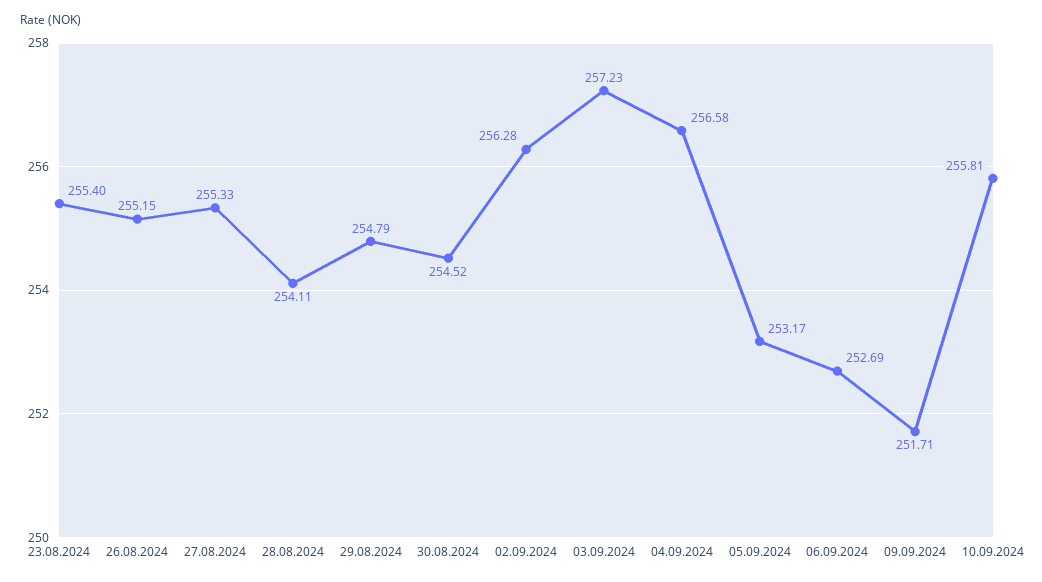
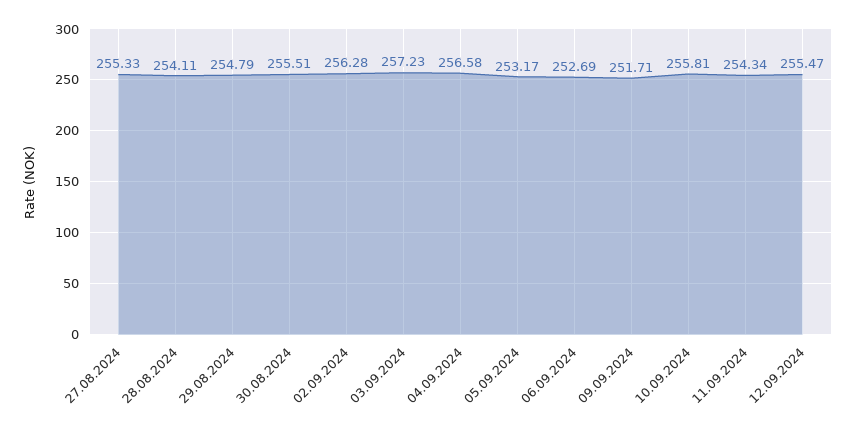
23.08.2024: 255.4 -> none
26.08.2024: 255.15 -> none
30.08.2024: 254.52 -> 255.51
11.09.2024: none -> 254.34
12.09.2024: none -> 255.47

